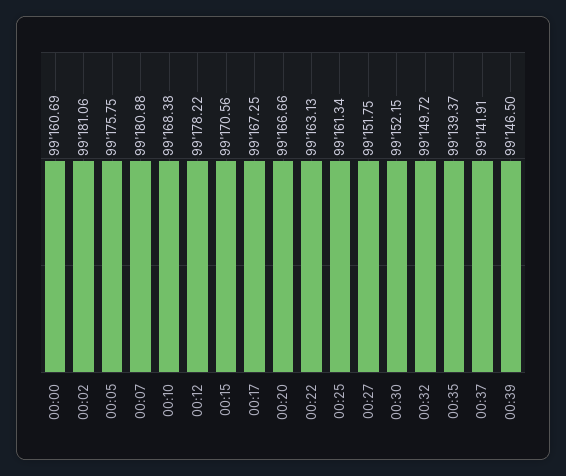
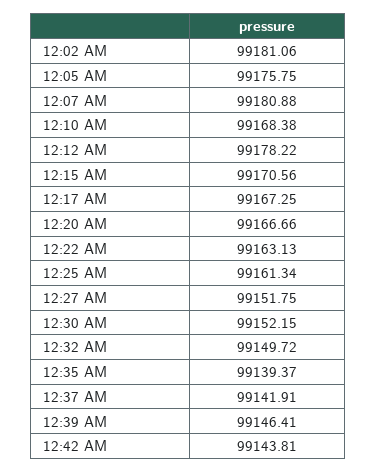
00:00: 99160.69 -> none
00:39: 99146.5 -> 99146.41
12:42 AM: none -> 99143.81

